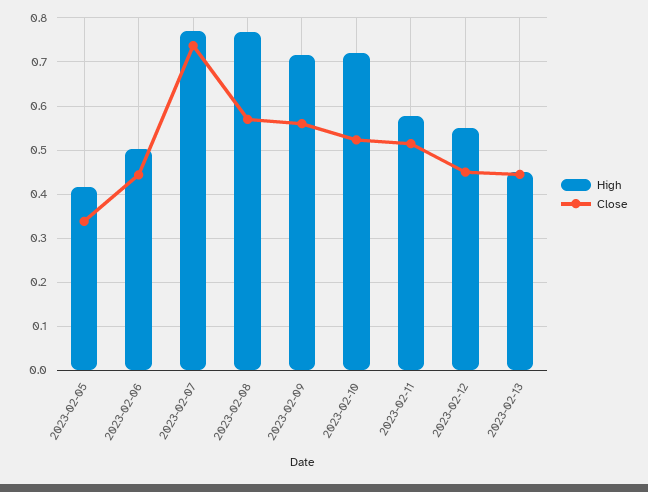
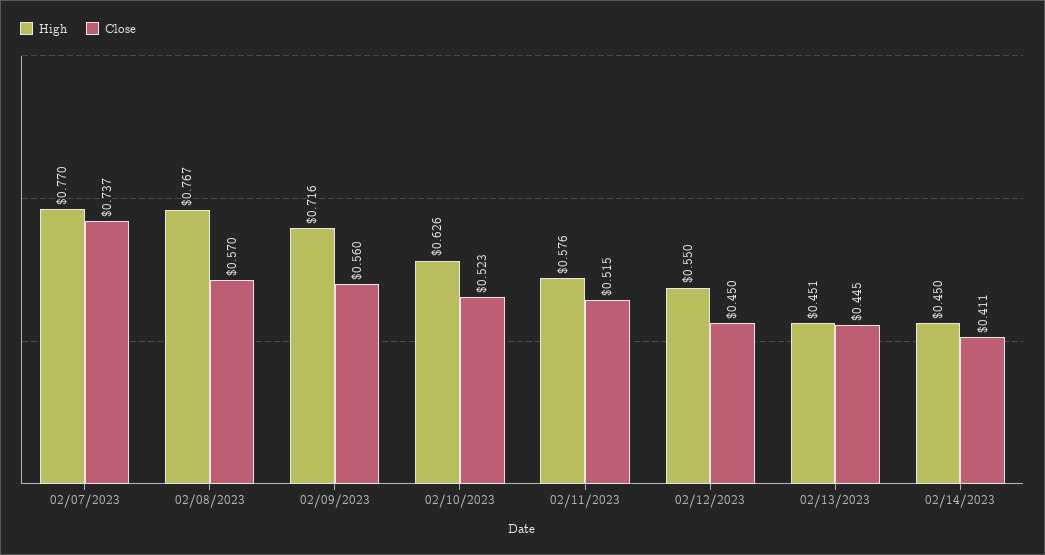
High, 2023-02-05: 0.42 -> none
Close, 2023-02-05: 0.34 -> none
High, 2023-02-06: 0.5 -> none
Close, 2023-02-06: 0.44 -> none
High, 2023-02-10: 0.72 -> 0.626
High, 02/14/2023: none -> 0.45
Close, 02/14/2023: none -> 0.411

